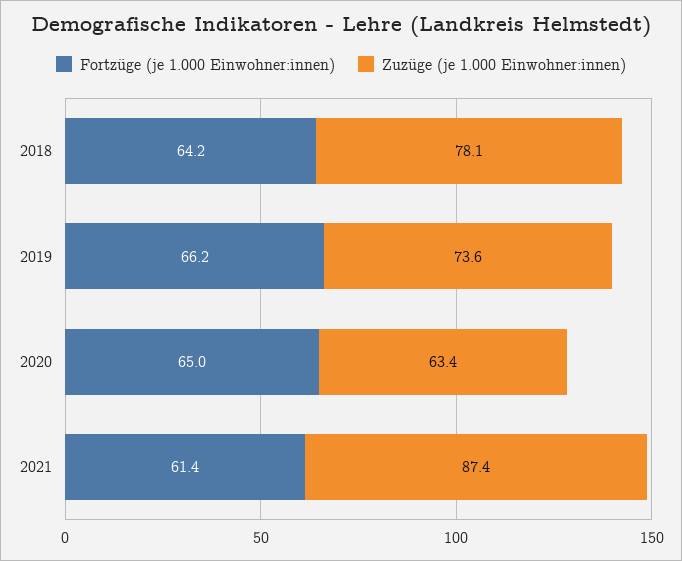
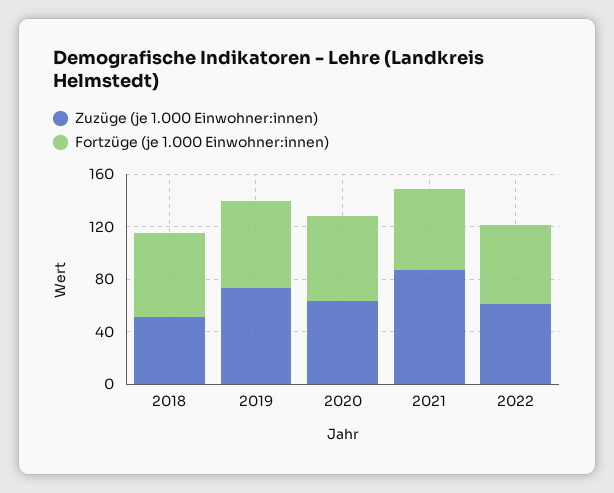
Zuzüge (je 1.000 Einwohner:innen), 2018: 78.1 -> 50
Zuzüge (je 1.000 Einwohner:innen), 2022: none -> 60
Fortzüge (je 1.000 Einwohner:innen), 2022: none -> 60

